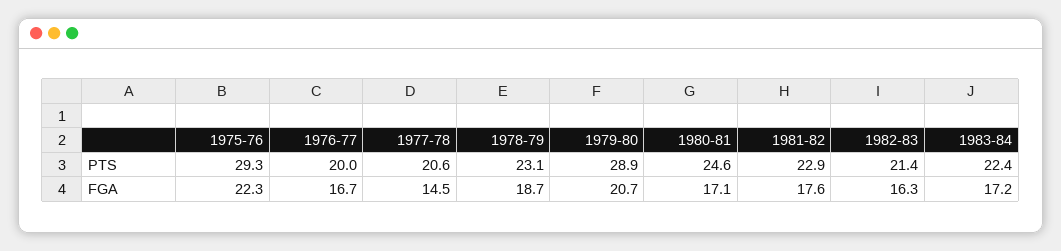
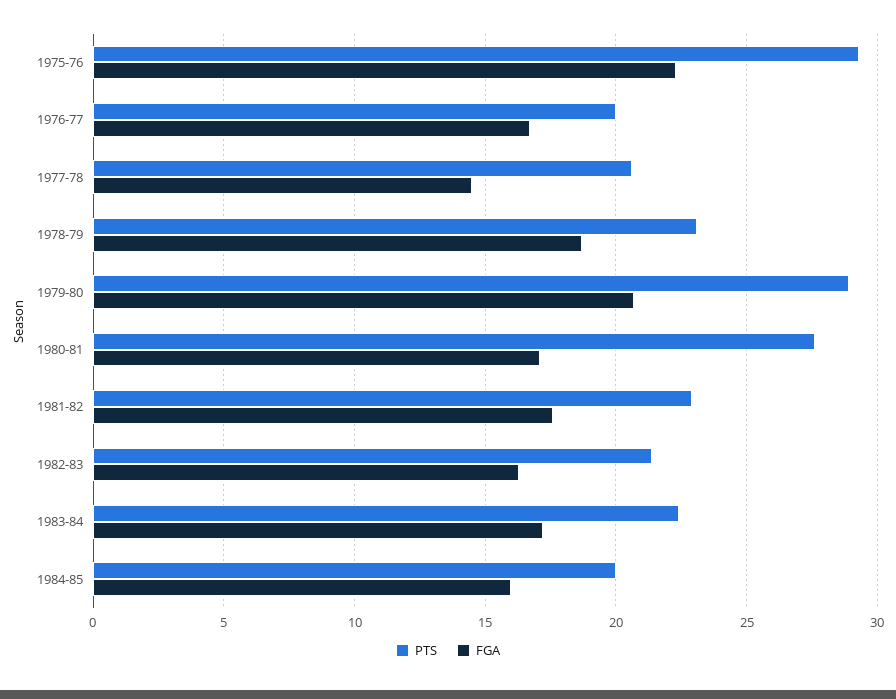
PTS, 1980-81: 24.6 -> 27.5
PTS, 1984-85: none -> 20
FGA, 1984-85: none -> 16

